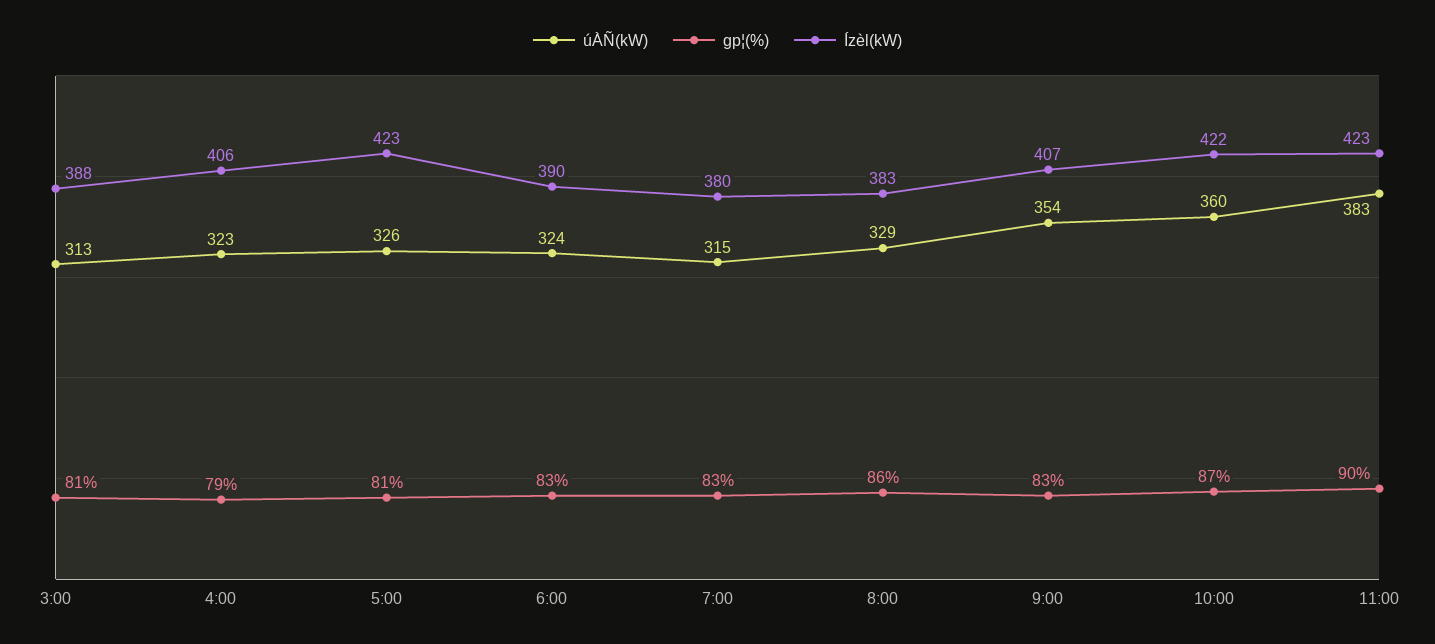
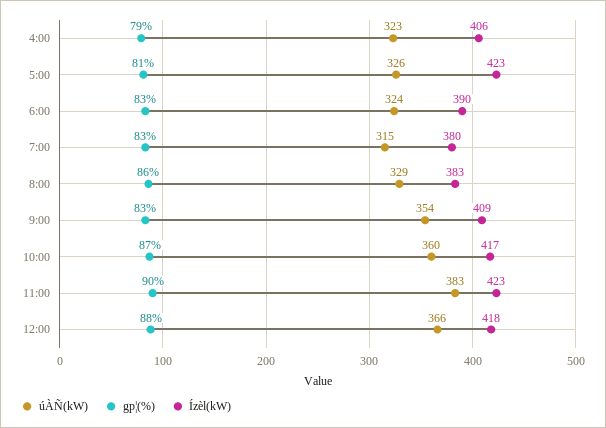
úÀÑ(kW), 3:00: 313 -> none
gp¦(%), 3:00: 81 -> none
Ízèl(kW), 3:00: 388 -> none
Ízèl(kW), 9:00: 407 -> 409
Ízèl(kW), 10:00: 422 -> 417
úÀÑ(kW), 12:00: none -> 366
gp¦(%), 12:00: none -> 88
Ízèl(kW), 12:00: none -> 418

